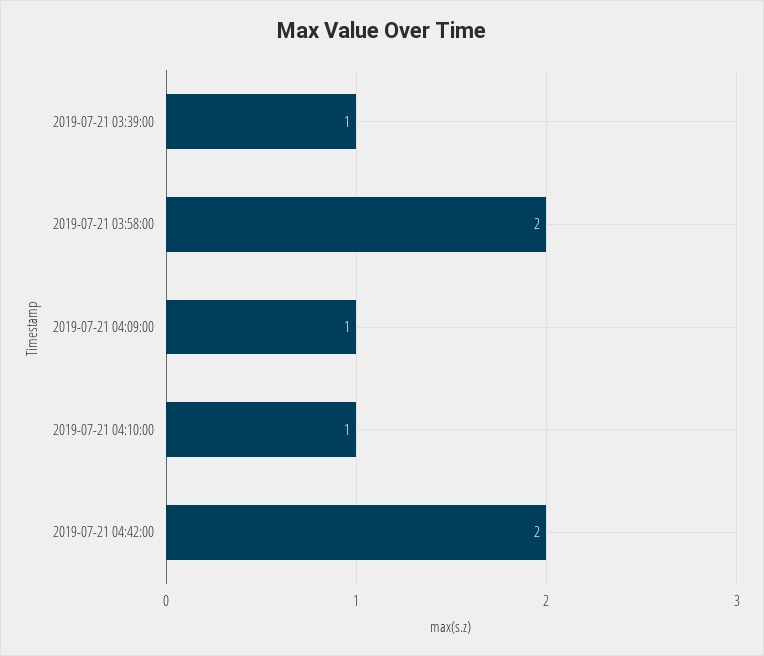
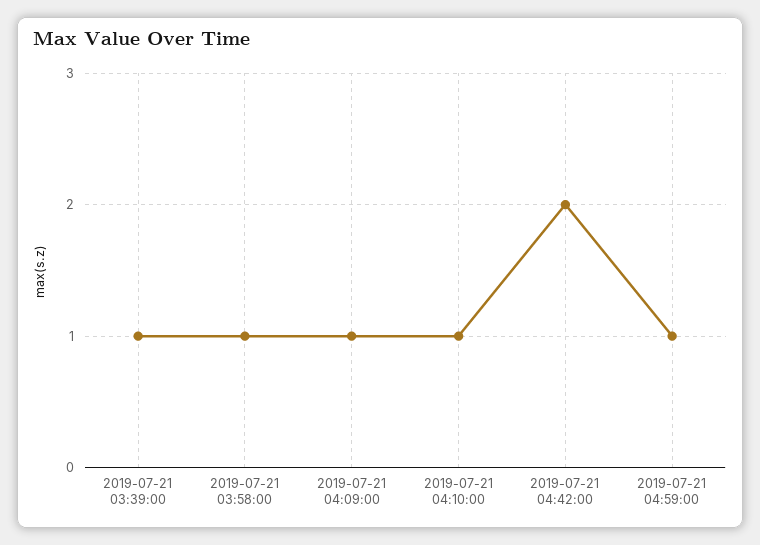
2019-07-21 03:58:00: 2 -> 1
2019-07-21 04:59:00: none -> 1

